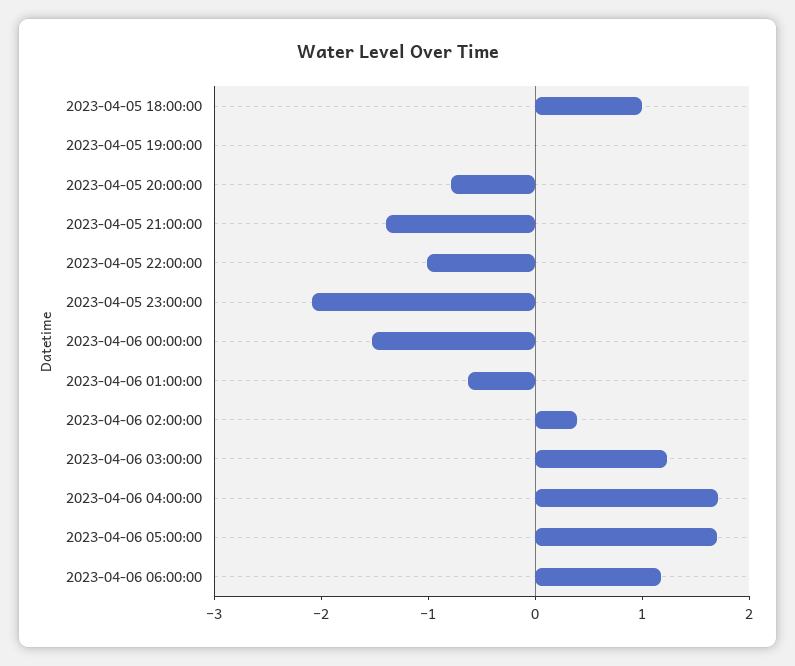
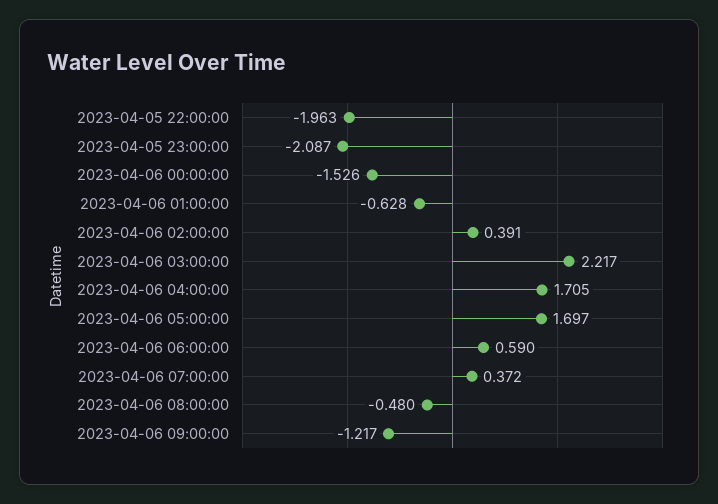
2023-04-05 18:00:00: 1 -> none
2023-04-05 19:00:00: 0 -> none
2023-04-05 20:00:00: -0.8 -> none
2023-04-05 21:00:00: -1.4 -> none
2023-04-05 22:00:00: -1 -> -1.963
2023-04-06 03:00:00: 1.2 -> 2.217
2023-04-06 06:00:00: 1.2 -> 0.59
2023-04-06 07:00:00: none -> 0.372
2023-04-06 08:00:00: none -> -0.48
2023-04-06 09:00:00: none -> -1.217

